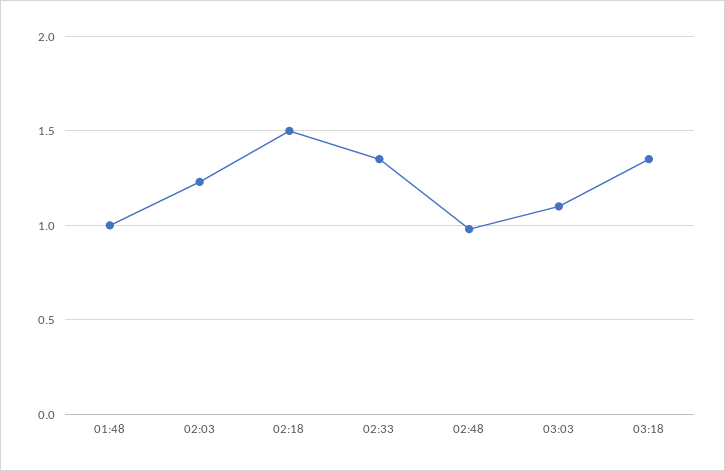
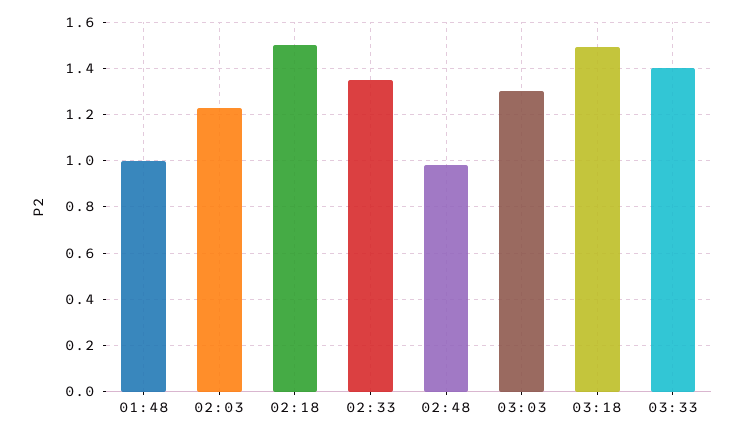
03:03: 1.1 -> 1.3
03:18: 1.35 -> 1.5
03:33: none -> 1.4

